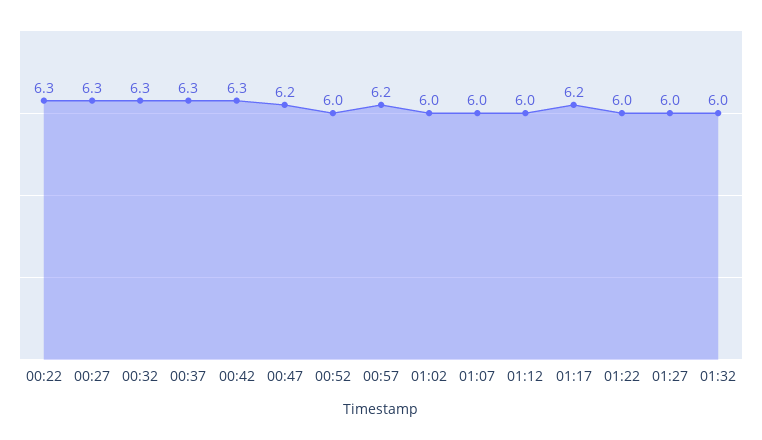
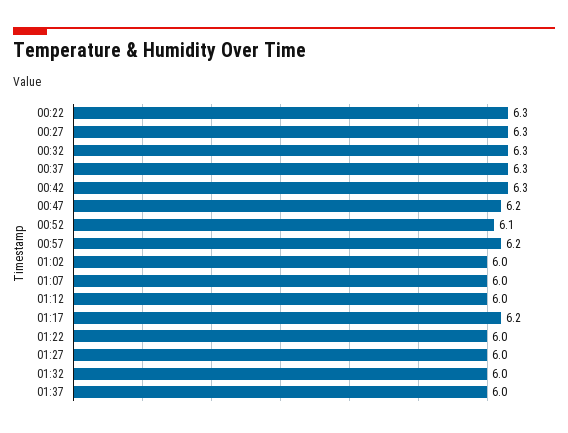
00:52: 6 -> 6.1
01:37: none -> 6

